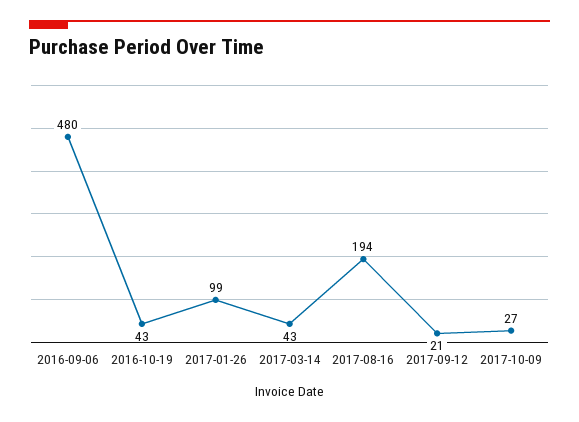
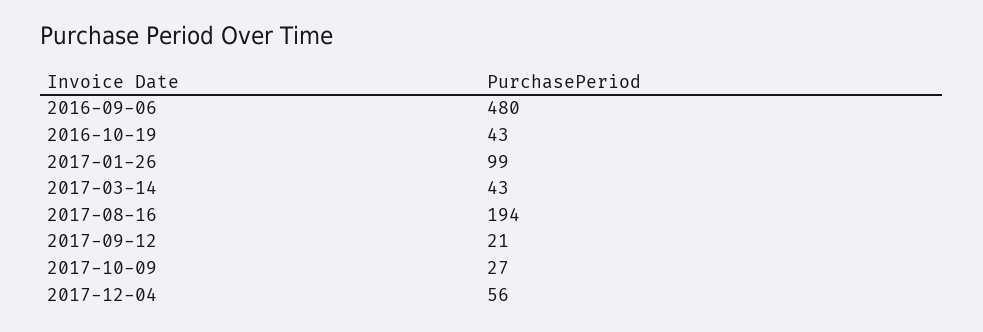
2017-12-04: none -> 56

